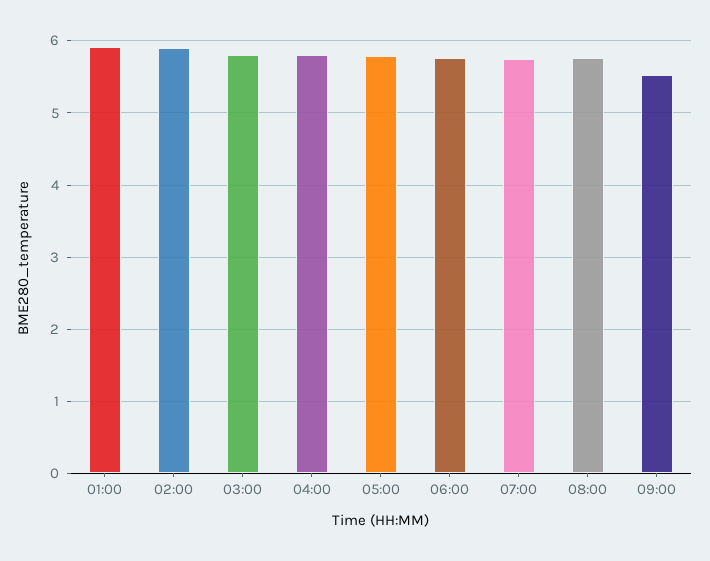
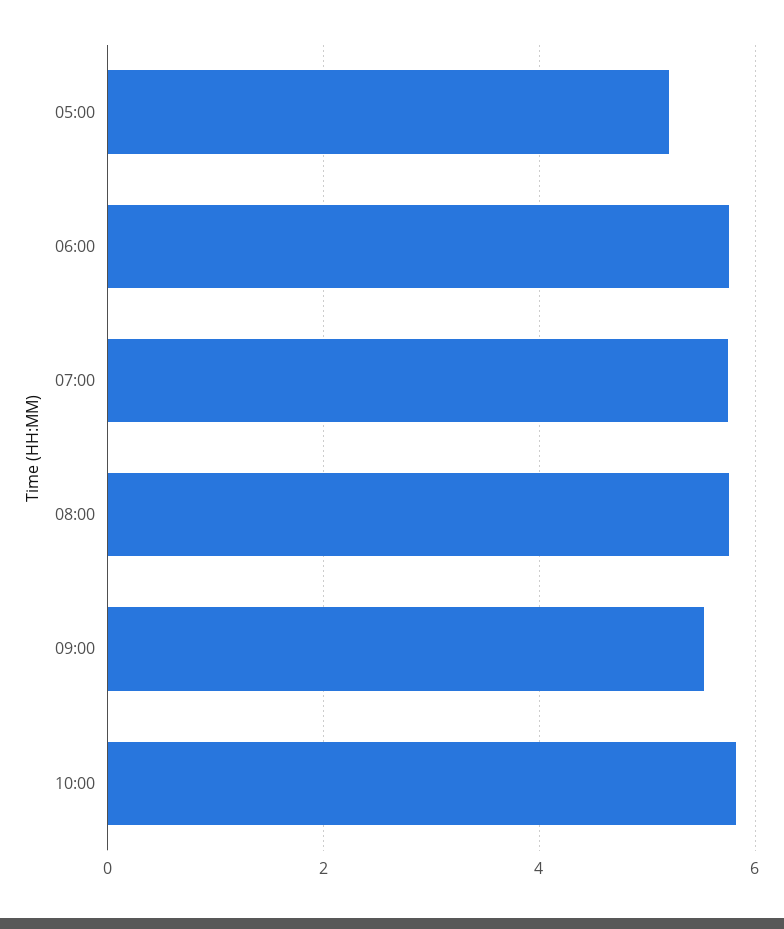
01:00: 5.9 -> none
02:00: 5.9 -> none
03:00: 5.8 -> none
04:00: 5.8 -> none
05:00: 5.8 -> 5.2
10:00: none -> 5.8

